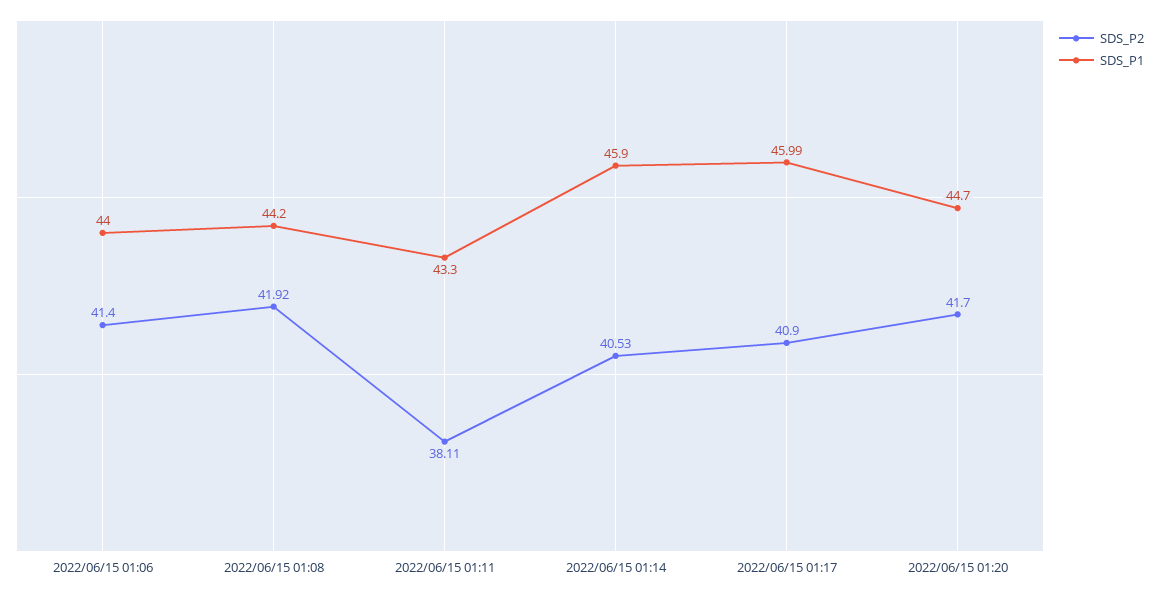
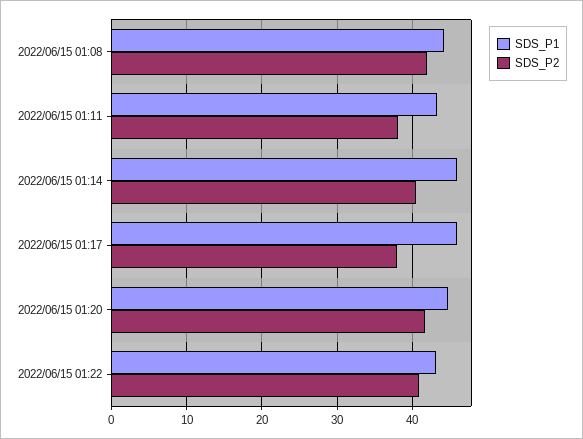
SDS_P2, 2022/06/15 01:06: 41.4 -> none
SDS_P1, 2022/06/15 01:06: 44 -> none
SDS_P2, 2022/06/15 01:17: 40.9 -> 38
SDS_P1, 2022/06/15 01:22: none -> 43
SDS_P2, 2022/06/15 01:22: none -> 41

